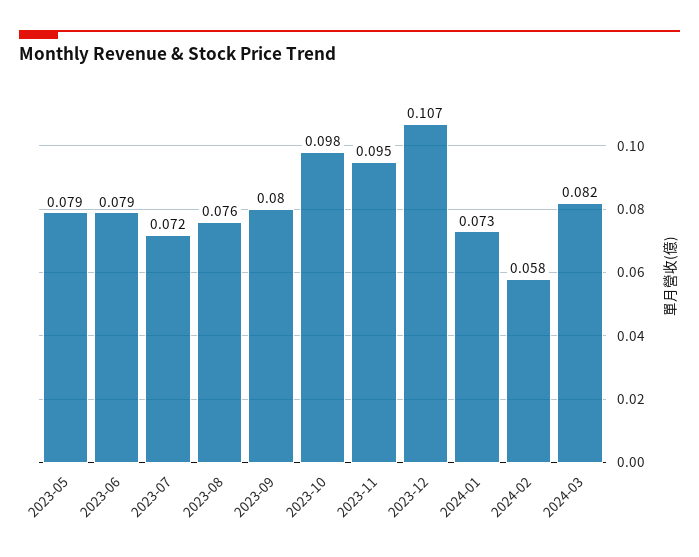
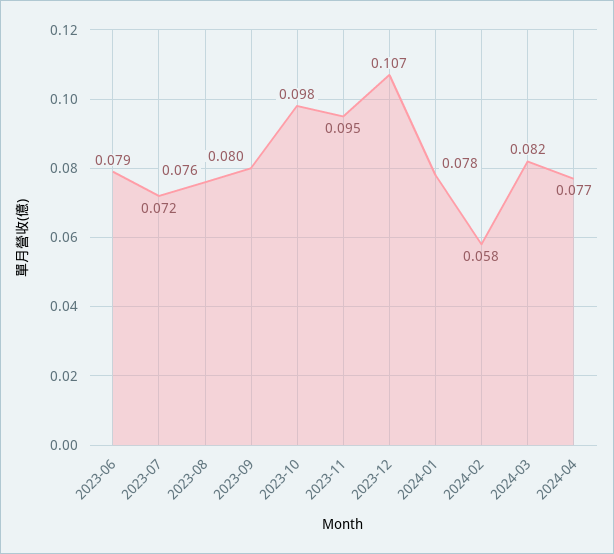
2023-05: 0.079 -> none
2024-01: 0.073 -> 0.078
2024-04: none -> 0.077

